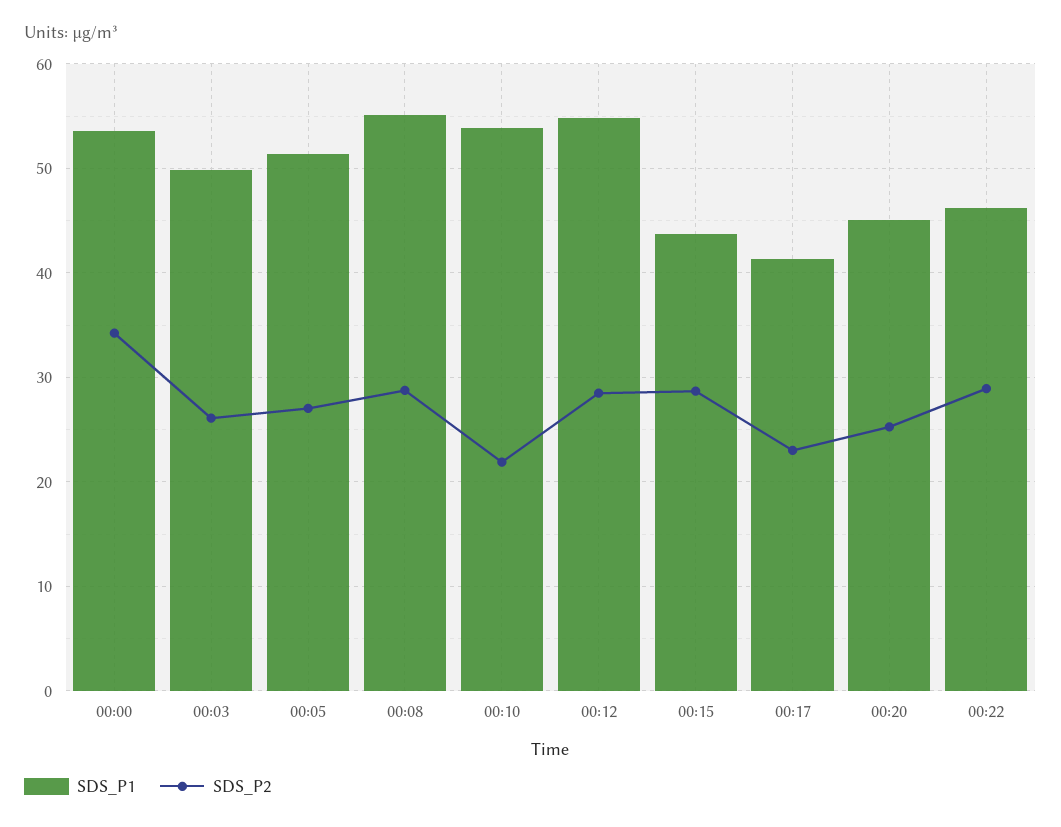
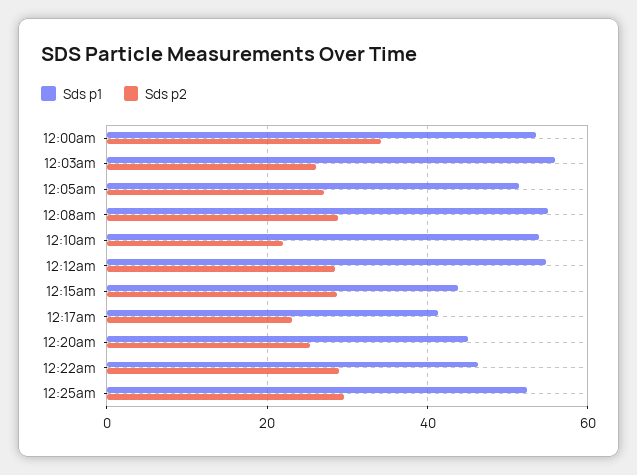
SDS_P1, 00:03: 50 -> 56
SDS_P1, 12:25am: none -> 52
SDS_P2, 12:25am: none -> 30

